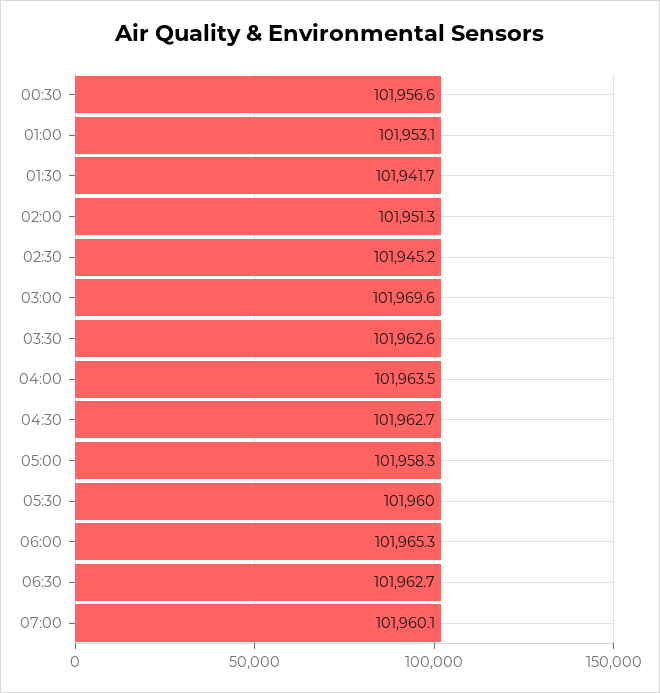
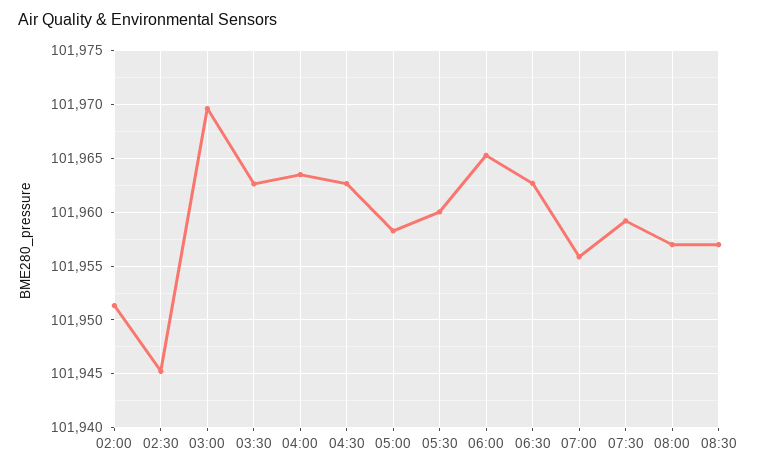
00:30: 101956.6 -> none
01:00: 101953.1 -> none
01:30: 101941.7 -> none
07:00: 101960.1 -> 101956
07:30: none -> 101959
08:00: none -> 101957
08:30: none -> 101957

